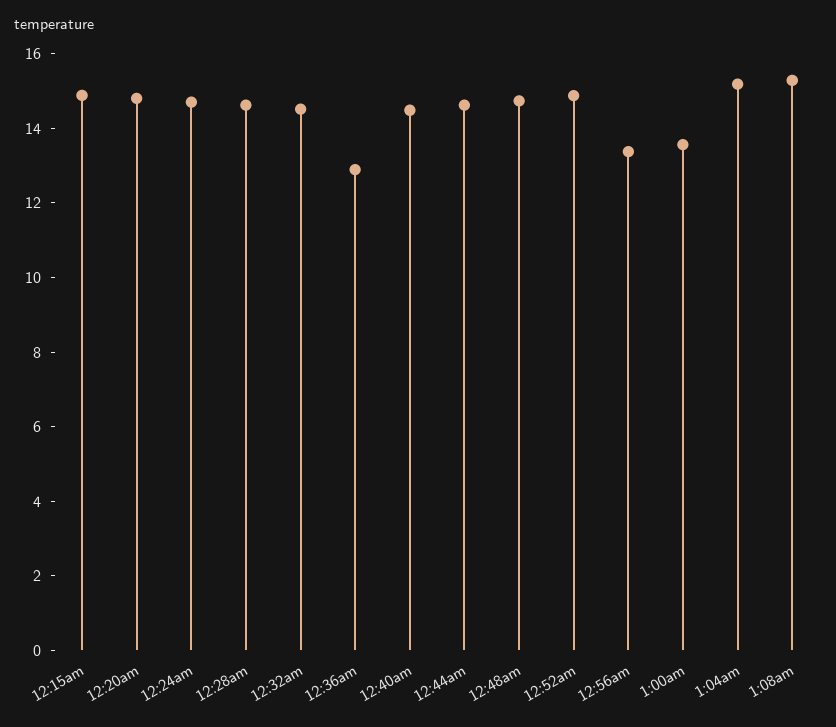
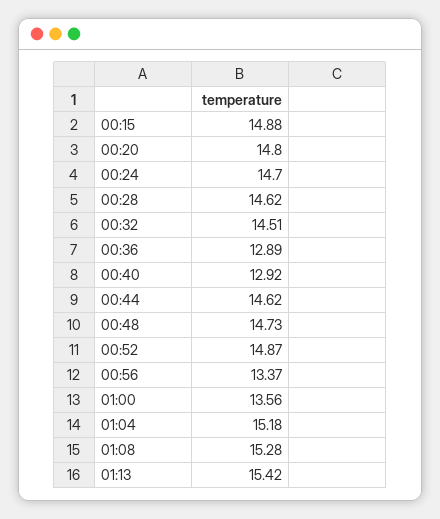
12:40am: 14.5 -> 12.92
01:13: none -> 15.42

